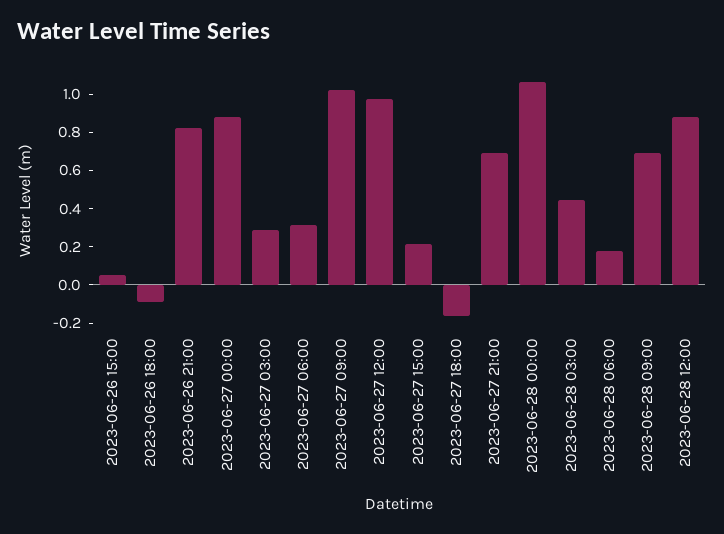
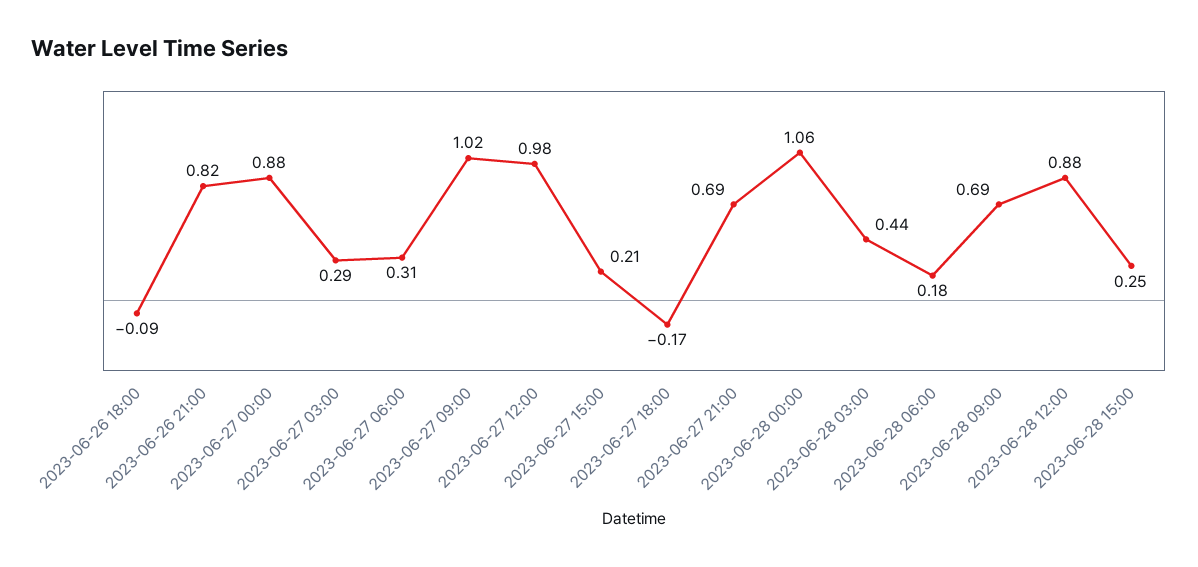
2023-06-26 15:00: 0.05 -> none
2023-06-28 15:00: none -> 0.25

